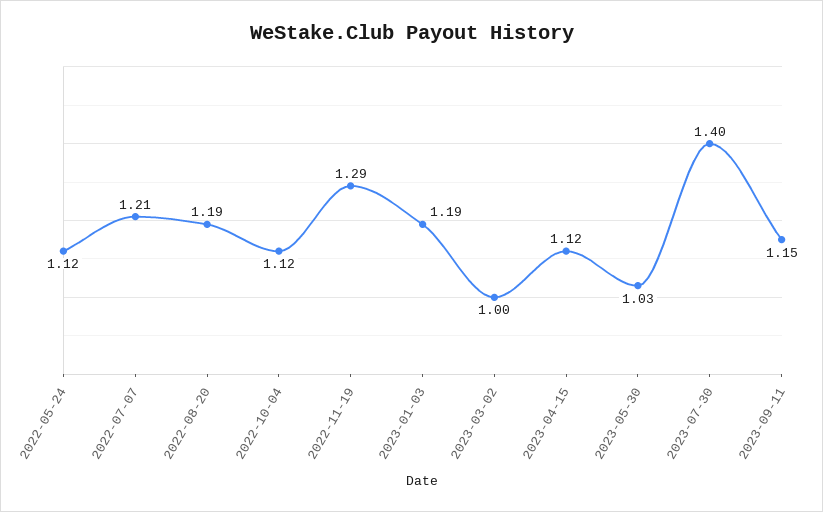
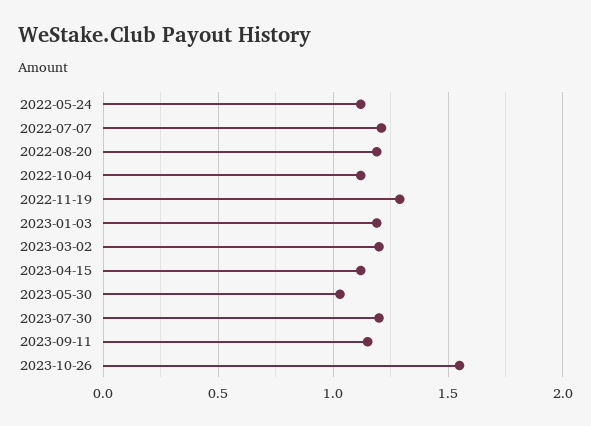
2023-03-02: 1 -> 1.2
2023-07-30: 1.4 -> 1.2
2023-10-26: none -> 1.55

